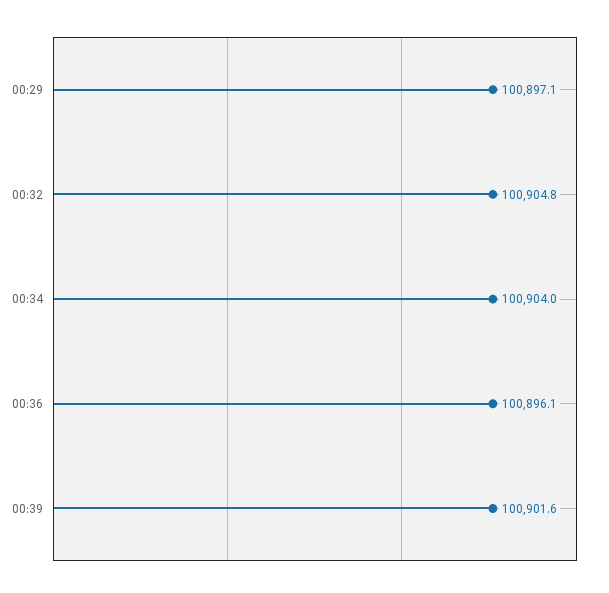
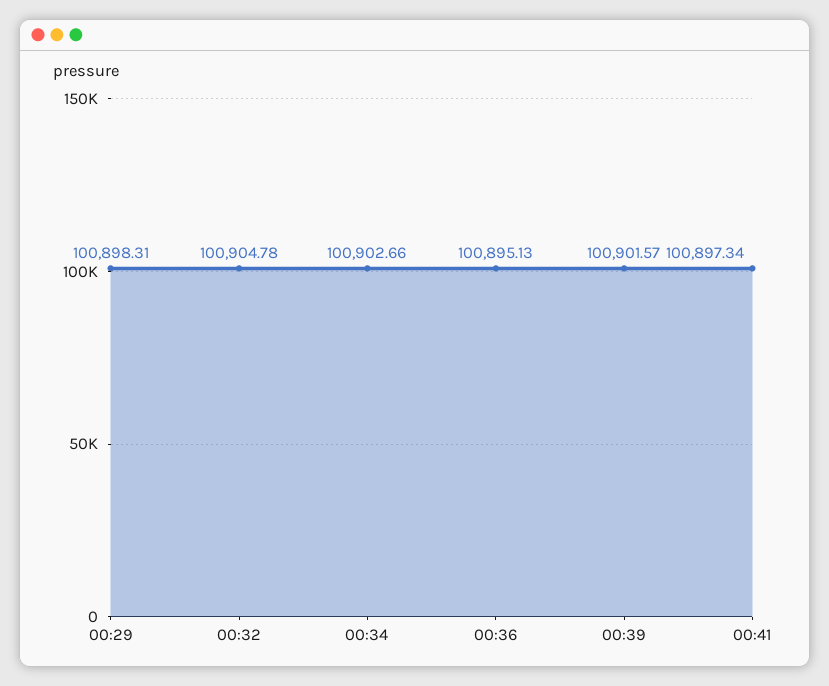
00:29: 100897.1 -> 100898.31
00:34: 100904 -> 100902.66
00:36: 100896.1 -> 100895.13
00:41: none -> 100897.34

